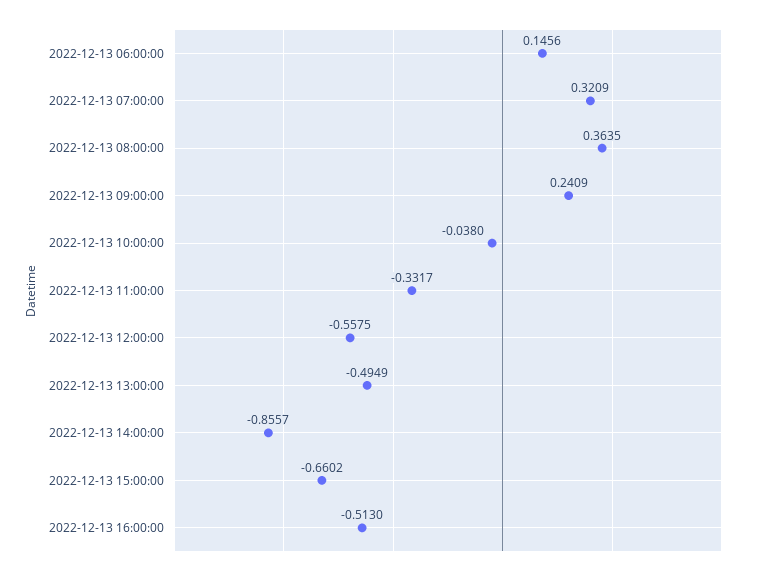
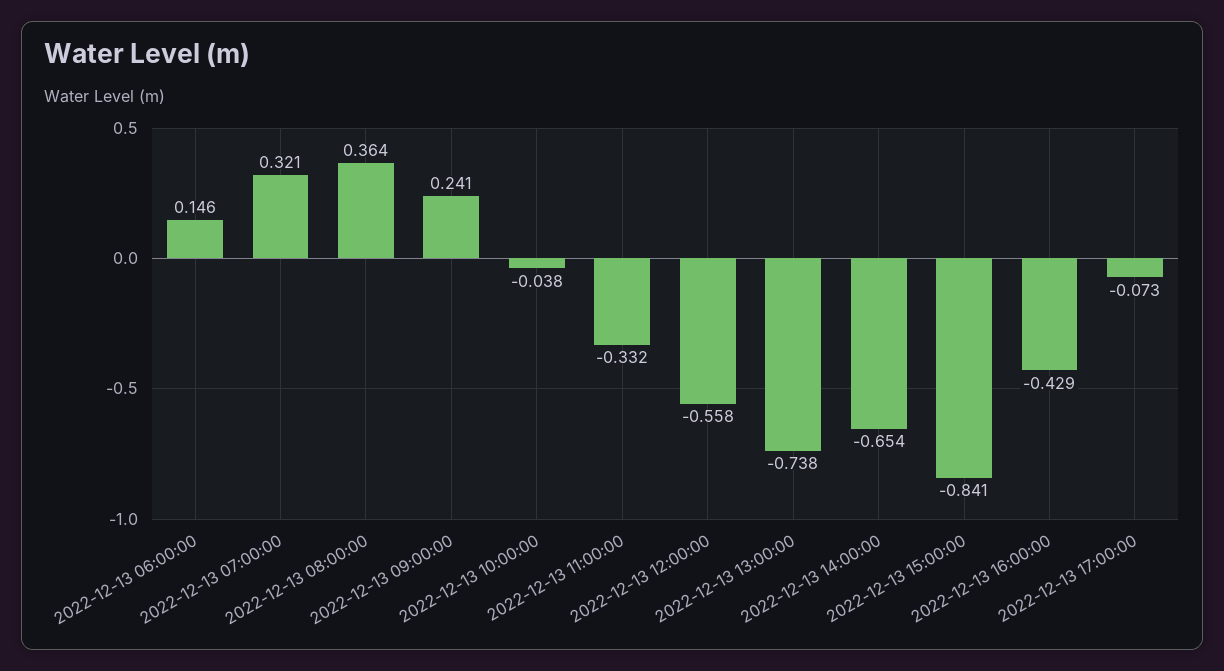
2022-12-13 13:00:00: -0.4949 -> -0.738
2022-12-13 14:00:00: -0.8557 -> -0.654
2022-12-13 15:00:00: -0.6602 -> -0.841
2022-12-13 16:00:00: -0.513 -> -0.429
2022-12-13 17:00:00: none -> -0.073

